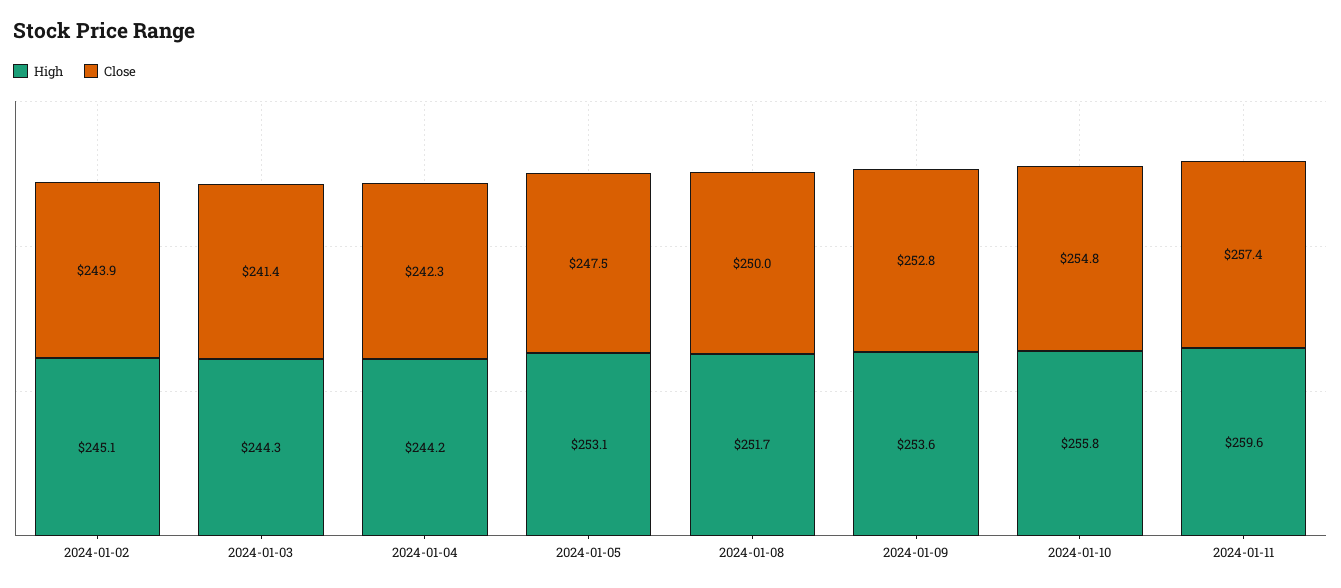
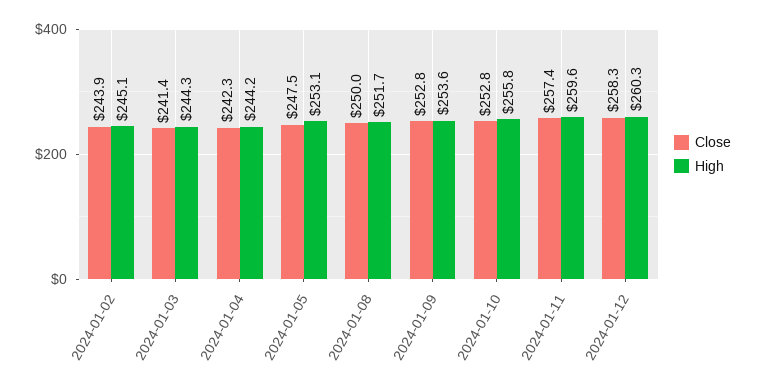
Close, 2024-01-10: 254.8 -> 252.8
Close, 2024-01-12: none -> 258.3
High, 2024-01-12: none -> 260.3

